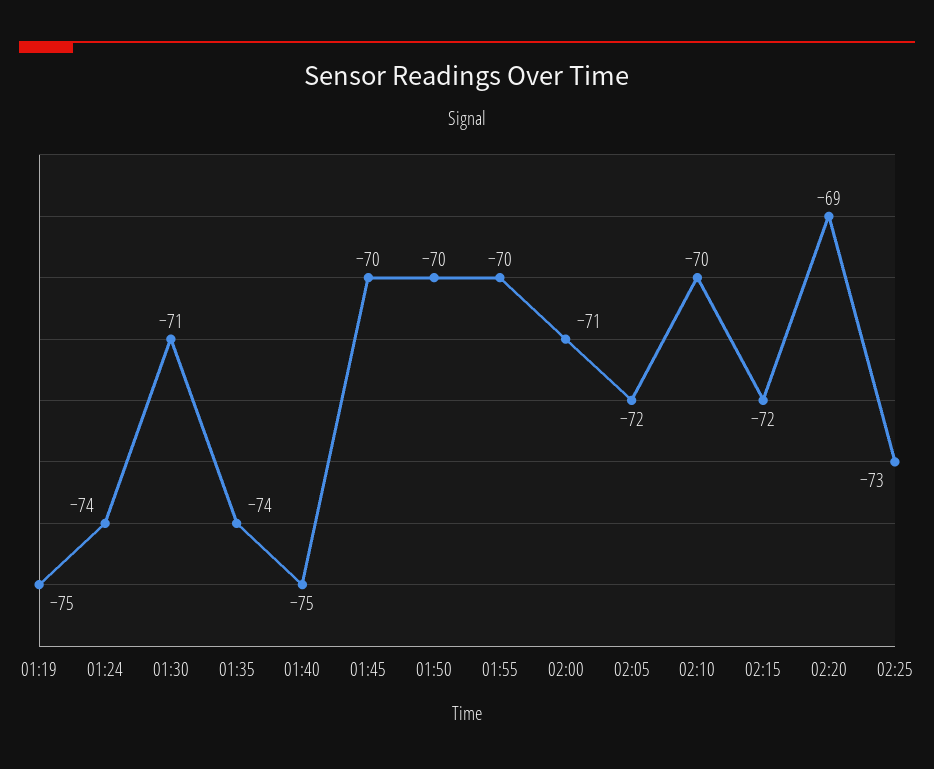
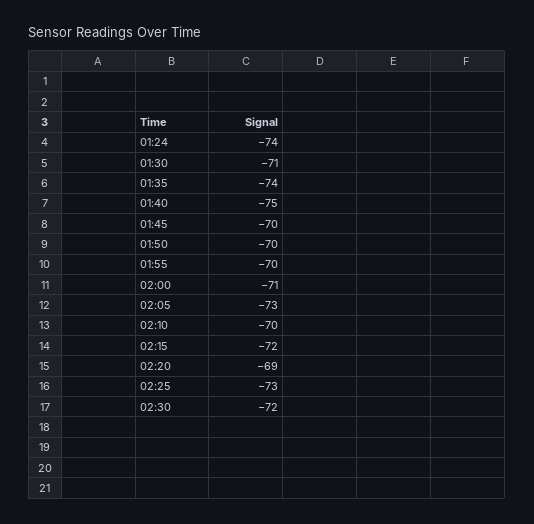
01:19: -75 -> none
02:05: -72 -> -73
02:30: none -> -72

